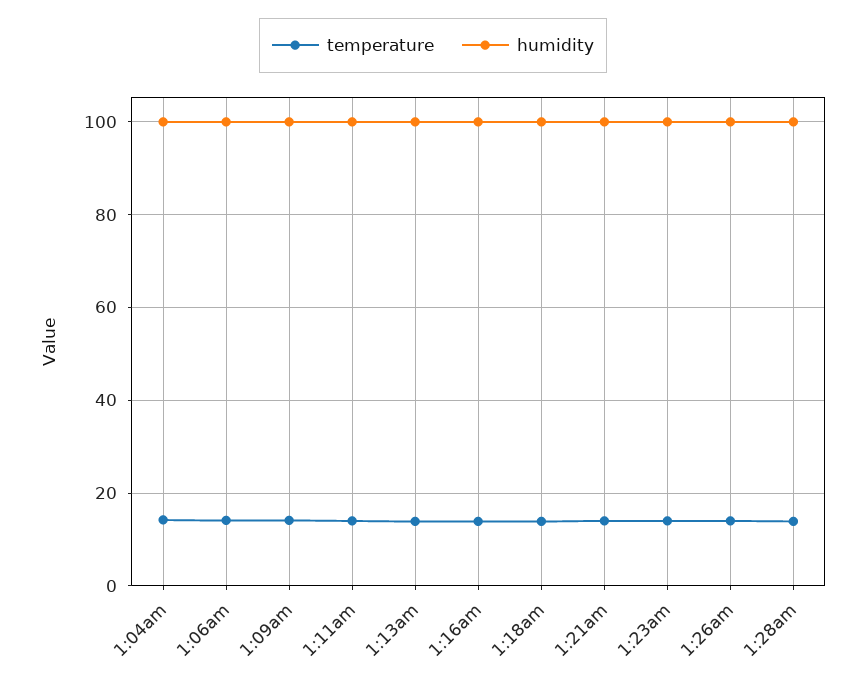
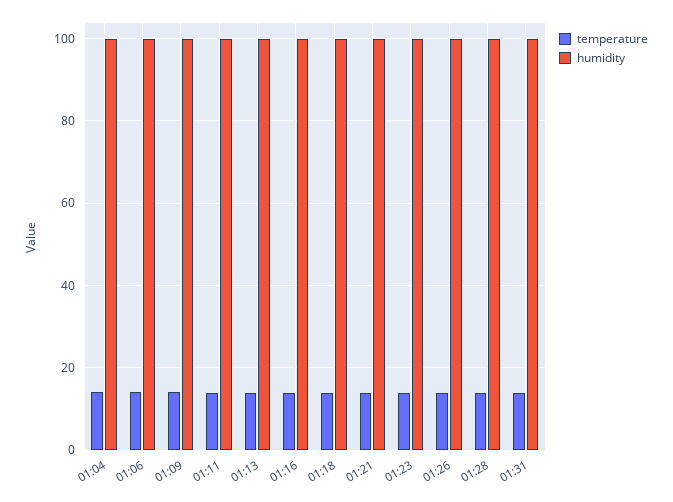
temperature, 01:31: none -> 14
humidity, 01:31: none -> 100

